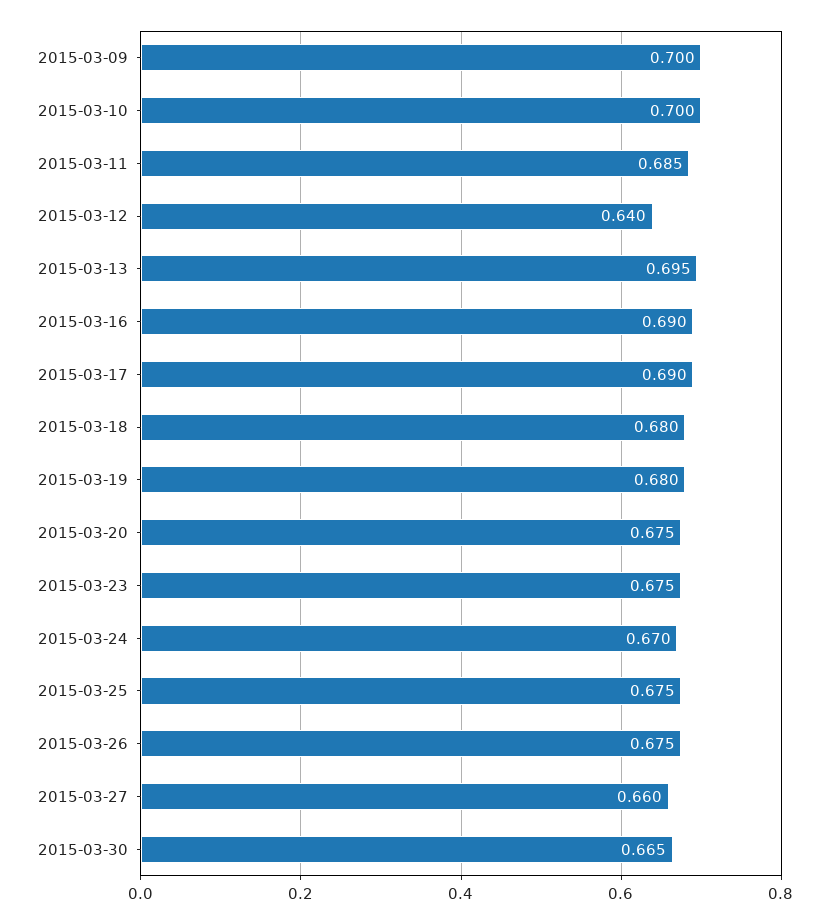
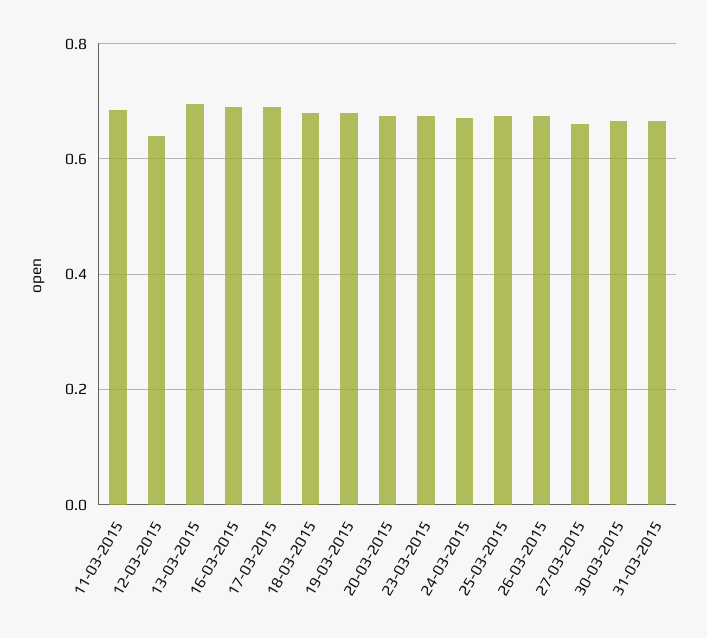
2015-03-09: 0.7 -> none
2015-03-10: 0.7 -> none
31-03-2015: none -> 0.66

